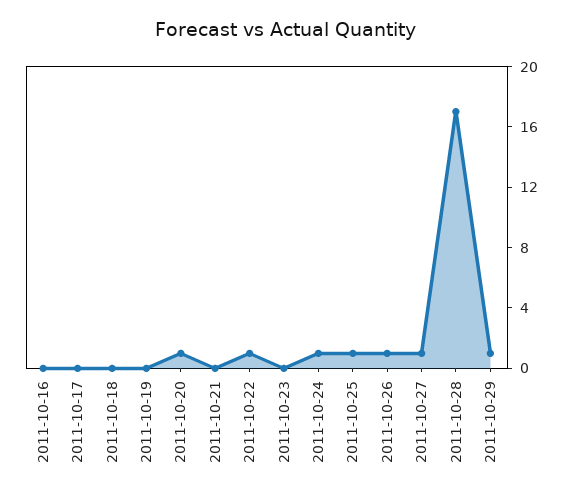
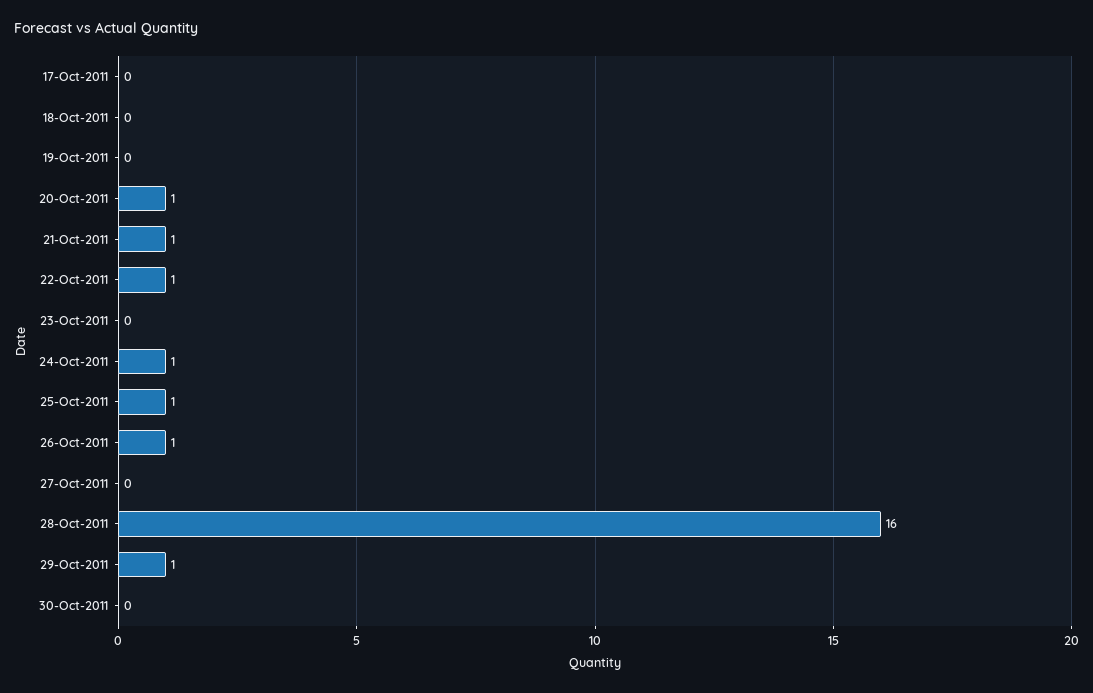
2011-10-16: 0 -> none
2011-10-21: 0 -> 1
2011-10-27: 1 -> 0
2011-10-28: 17 -> 16
30-Oct-2011: none -> 0

